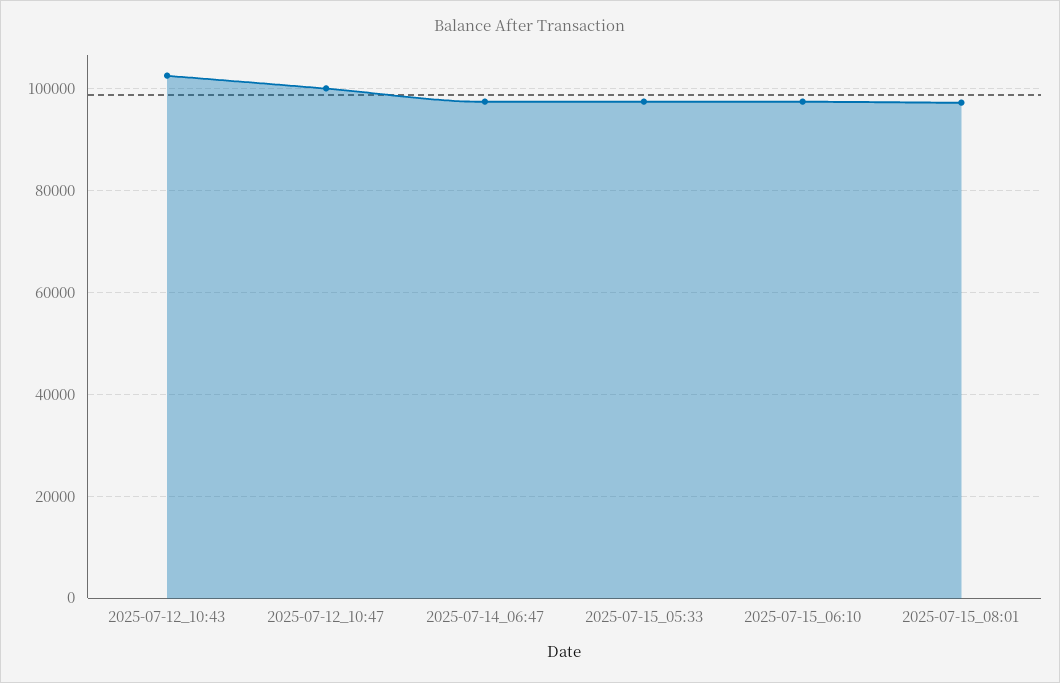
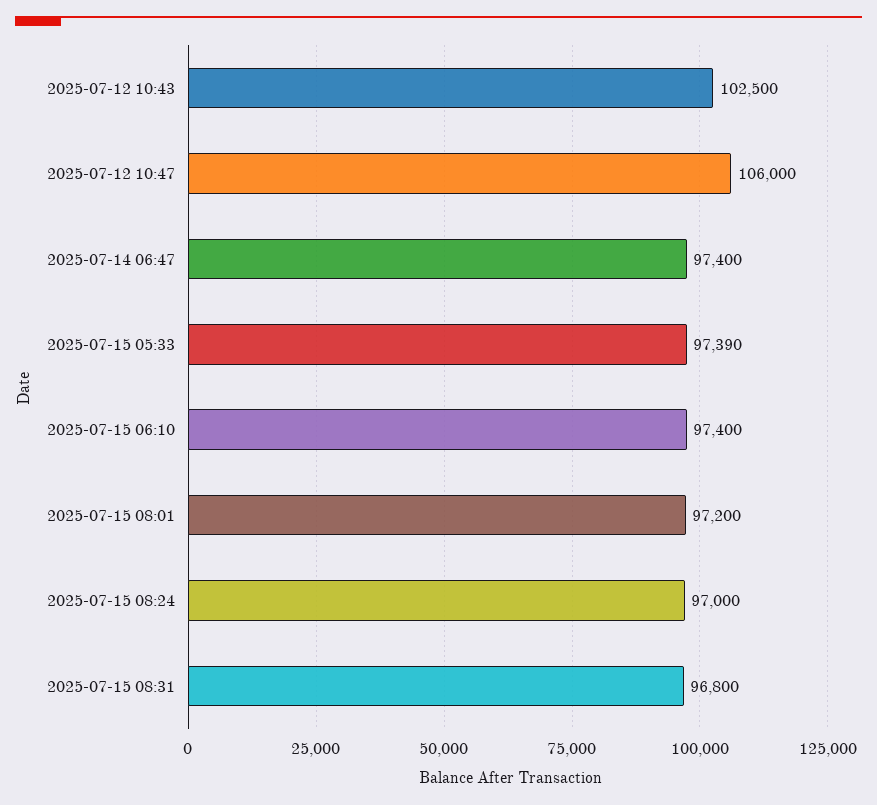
2025-07-12_10:47: 100000 -> 106000
2025-07-15 08:24: none -> 97000
2025-07-15 08:31: none -> 96800

